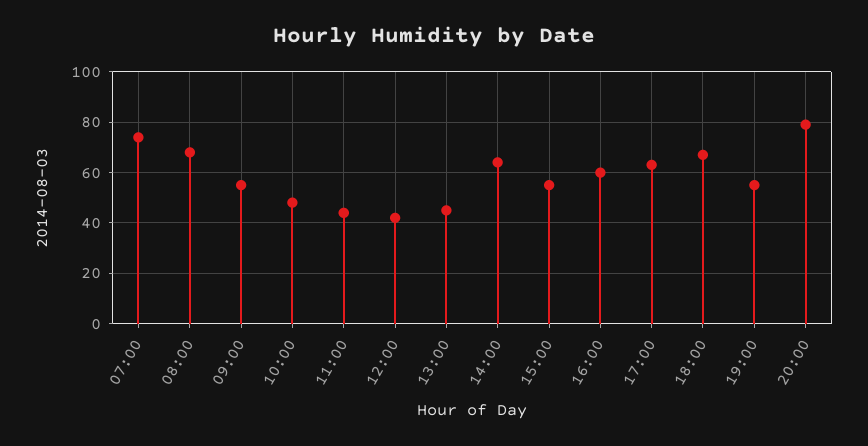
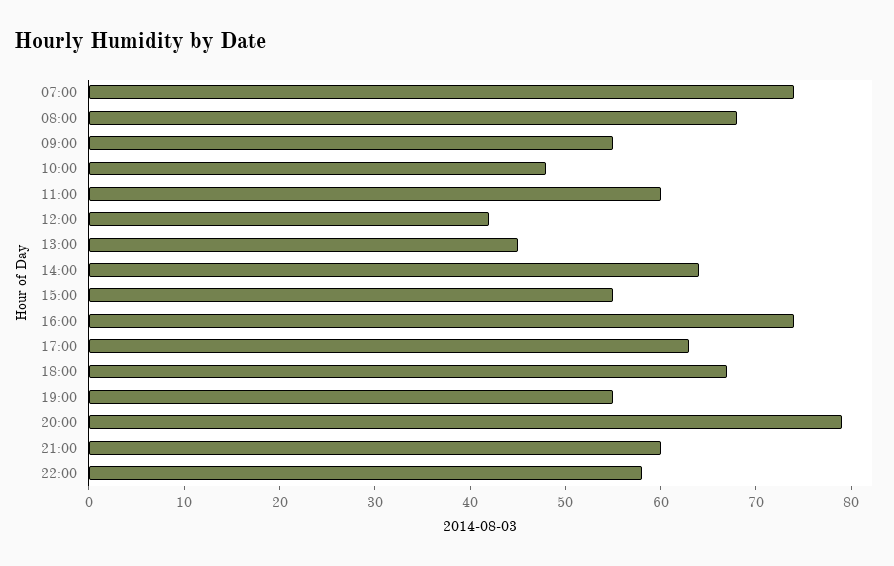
11:00: 45 -> 60
16:00: 60 -> 74
21:00: none -> 60
22:00: none -> 58

